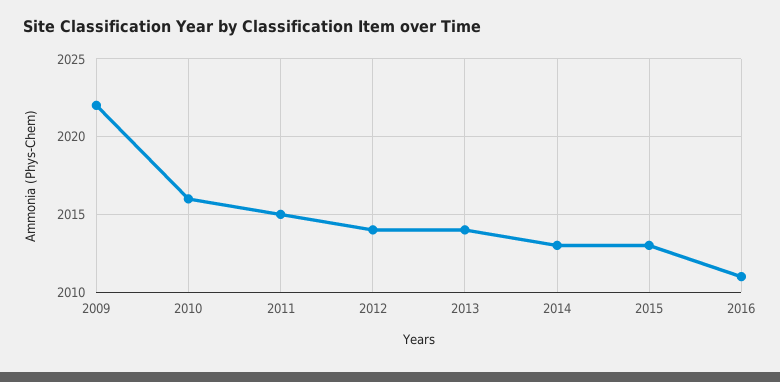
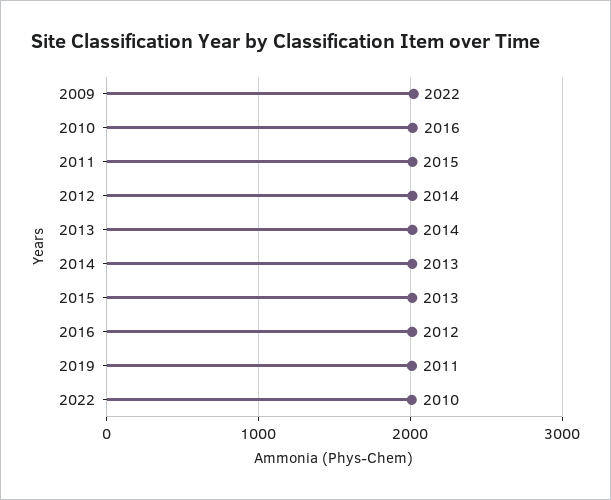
2016: 2011 -> 2012
2019: none -> 2011
2022: none -> 2010

